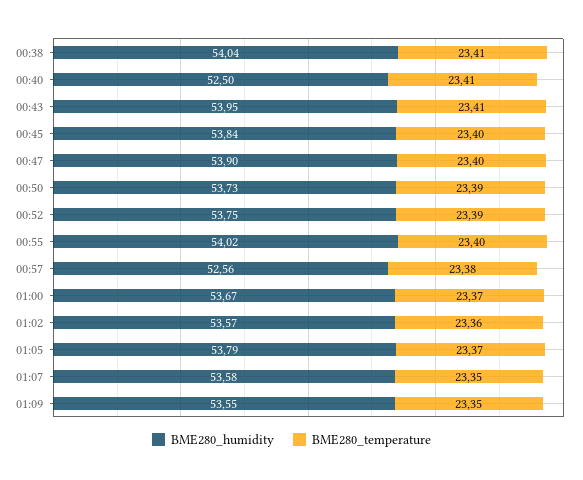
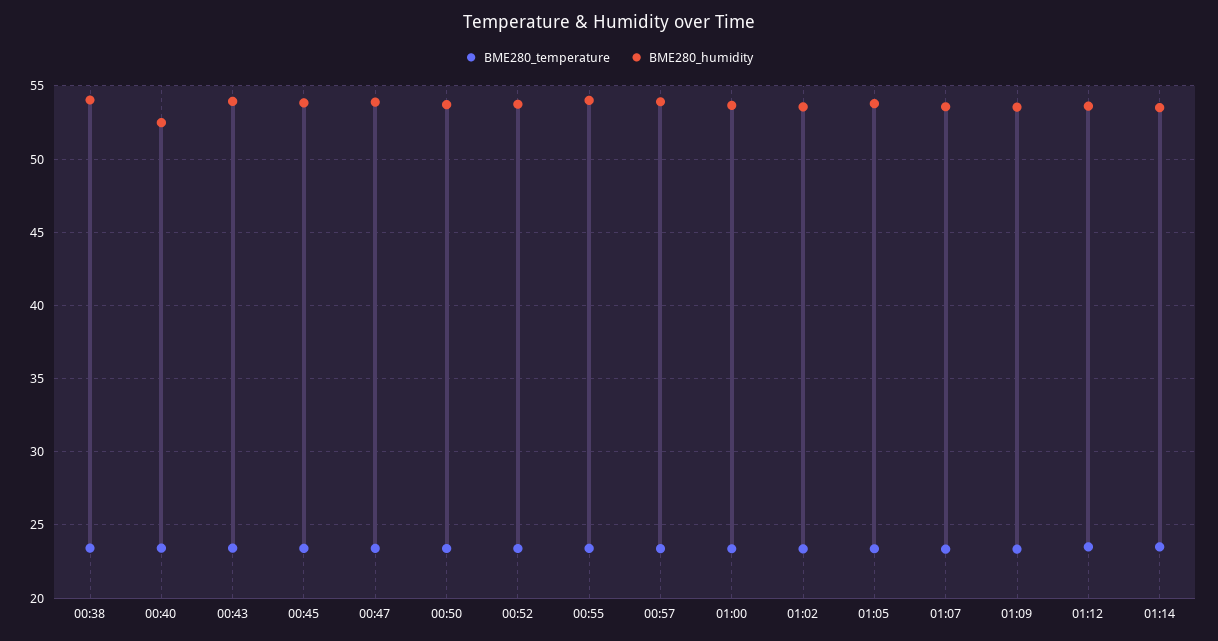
BME280_humidity, 00:57: 52.56 -> 54
BME280_temperature, 01:12: none -> 23.5
BME280_humidity, 01:12: none -> 53.5
BME280_temperature, 01:14: none -> 23.5
BME280_humidity, 01:14: none -> 53.5

